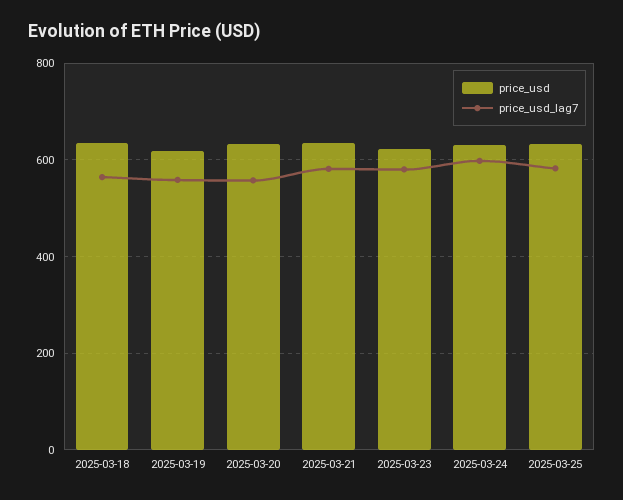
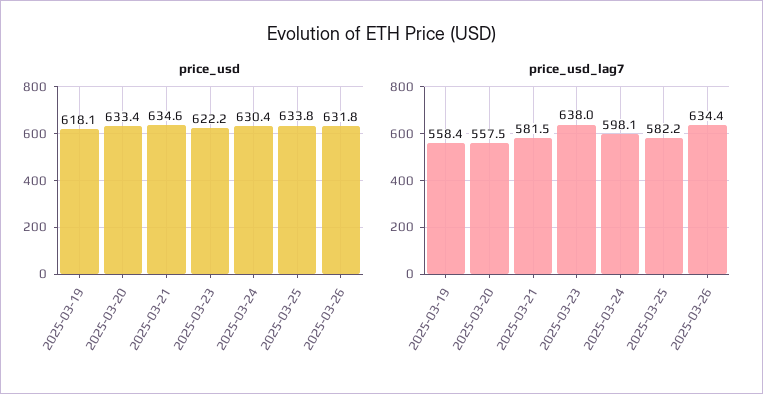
price_usd, 2025-03-18: 640 -> none
price_usd_lag7, 2025-03-18: 560 -> none
price_usd_lag7, 2025-03-23: 580 -> 638
price_usd, 2025-03-26: none -> 631.8
price_usd_lag7, 2025-03-26: none -> 634.4

